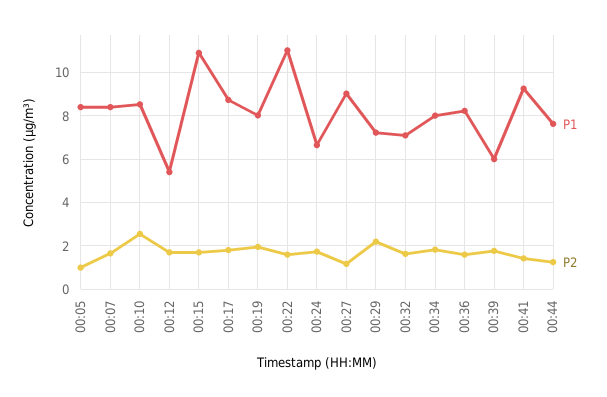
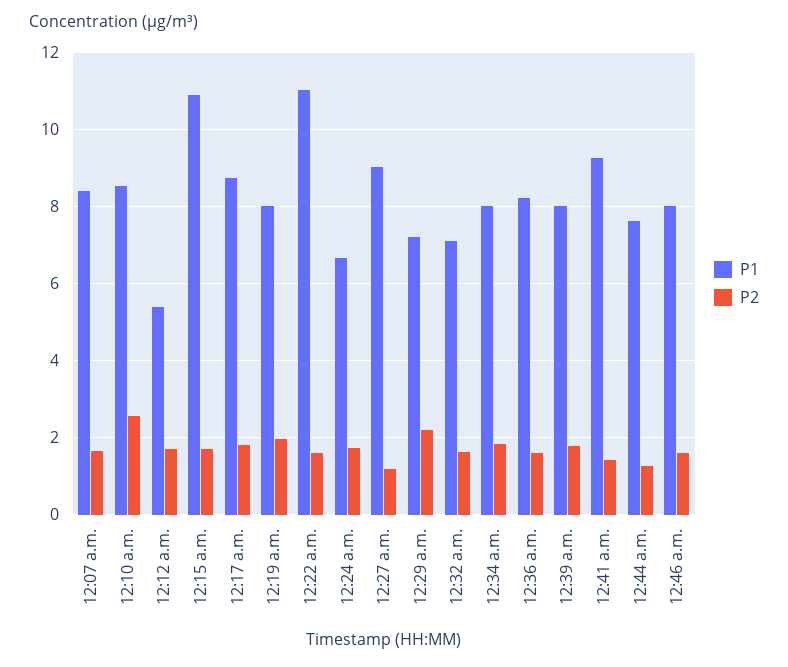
P1, 00:05: 8.5 -> none
P2, 00:05: 1 -> none
P1, 00:39: 6 -> 8
P1, 12:46 a.m.: none -> 8
P2, 12:46 a.m.: none -> 1.6

